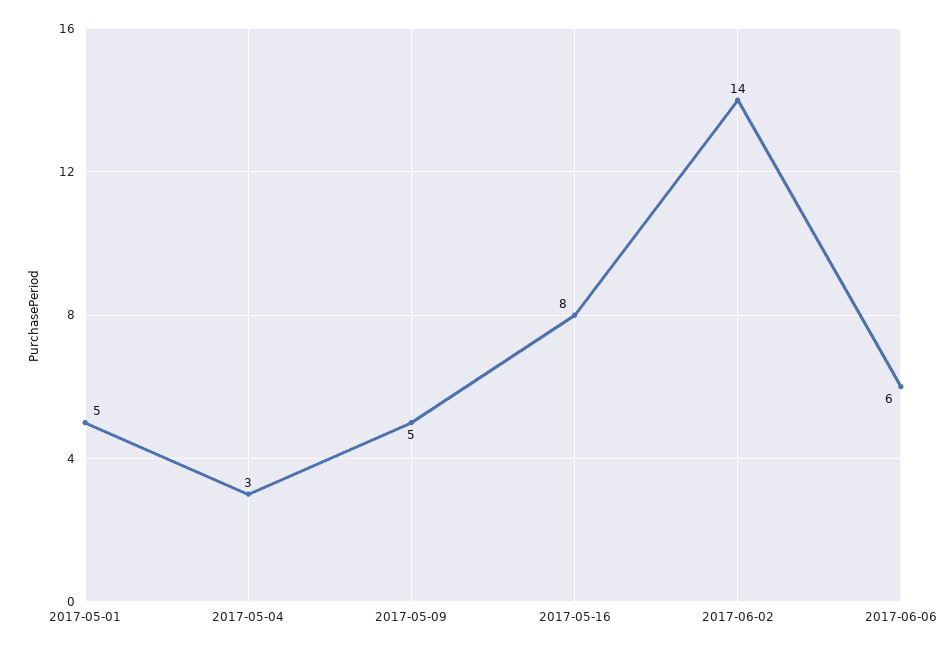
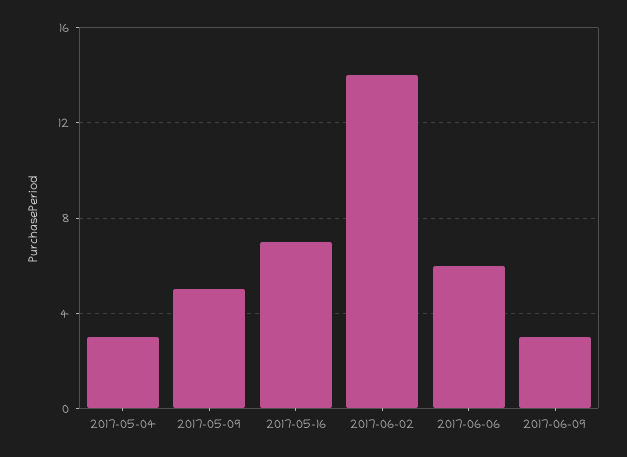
2017-05-01: 5 -> none
2017-05-16: 8 -> 7
2017-06-09: none -> 3

